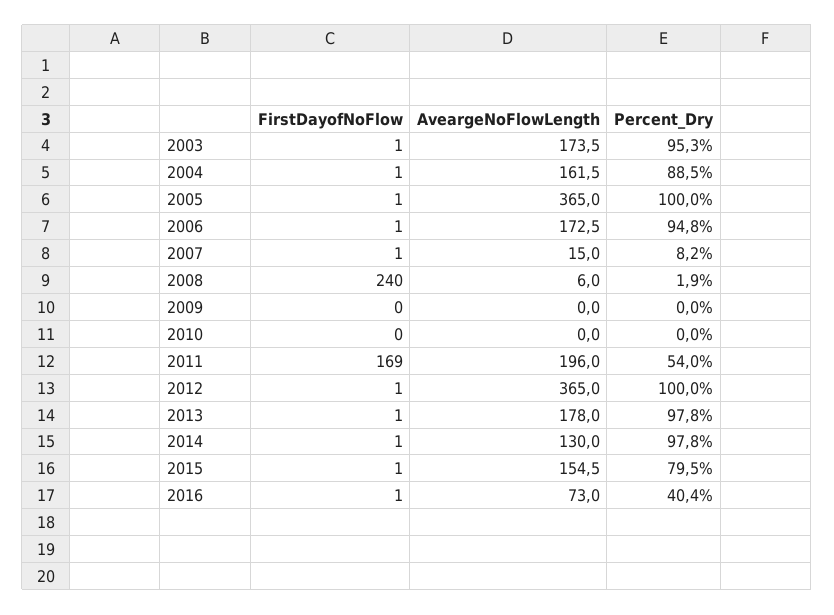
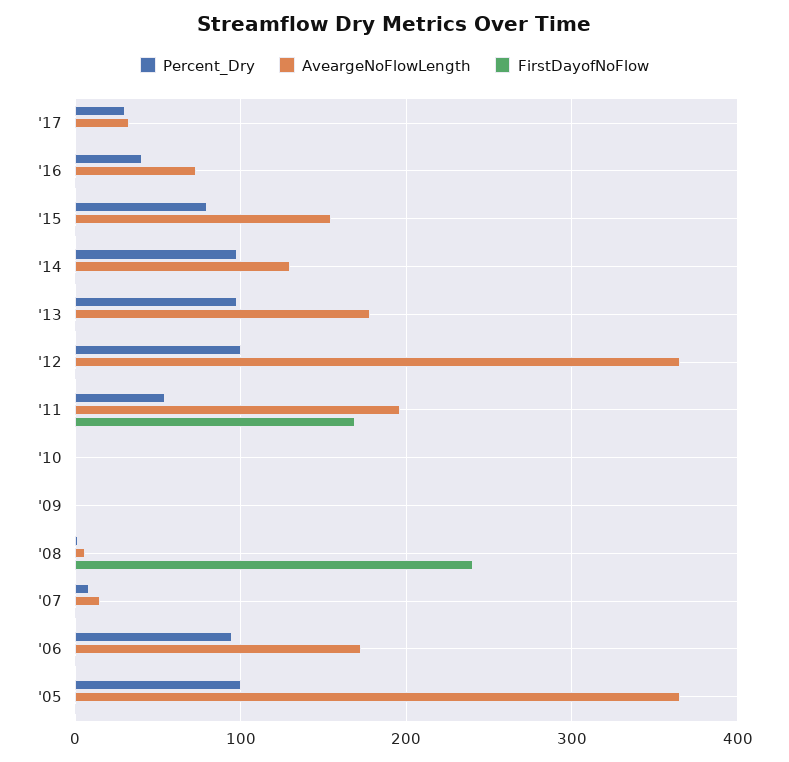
FirstDayofNoFlow, 2003: 1 -> none
AveargeNoFlowLength, 2003: 173.5 -> none
Percent_Dry, 2003: 95.3 -> none
FirstDayofNoFlow, 2004: 1 -> none
AveargeNoFlowLength, 2004: 161.5 -> none
Percent_Dry, 2004: 88.5 -> none
Percent_Dry, '17: none -> 30
AveargeNoFlowLength, '17: none -> 30
FirstDayofNoFlow, '17: none -> 0

